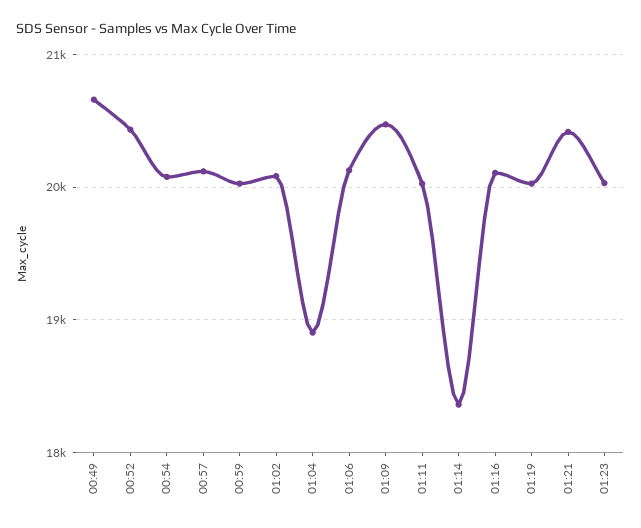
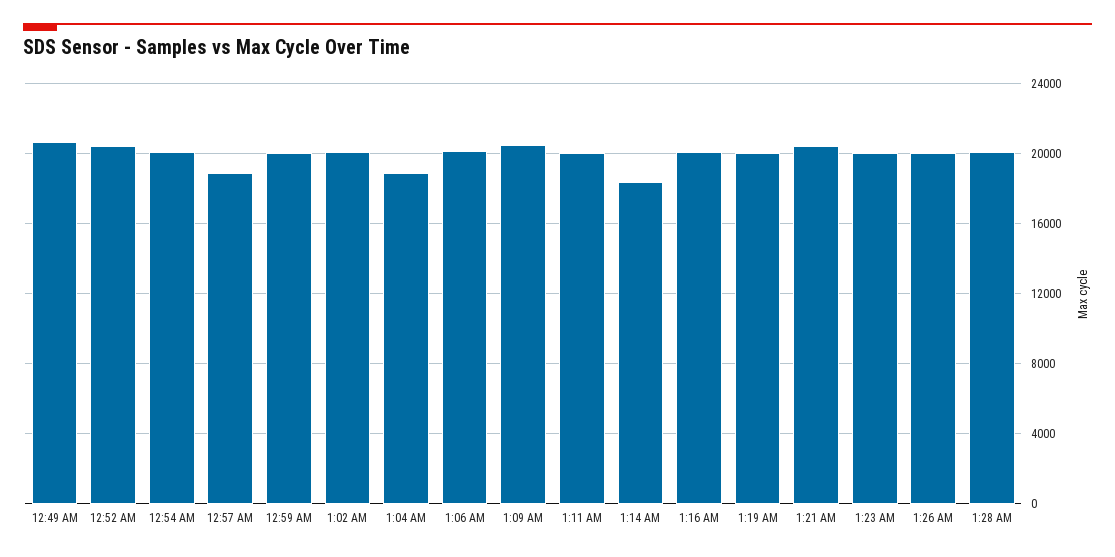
00:57: 20100 -> 19000
1:26 AM: none -> 20000
1:28 AM: none -> 20000

